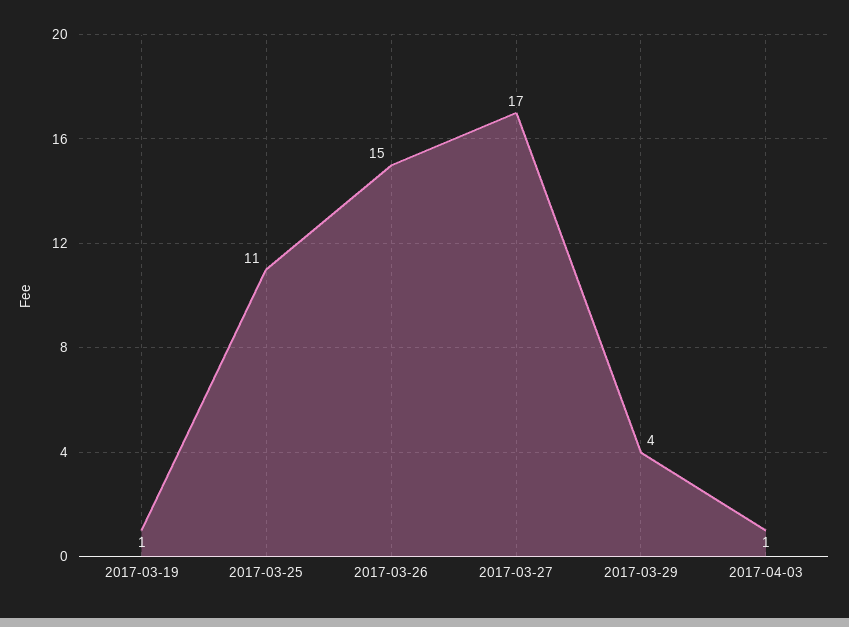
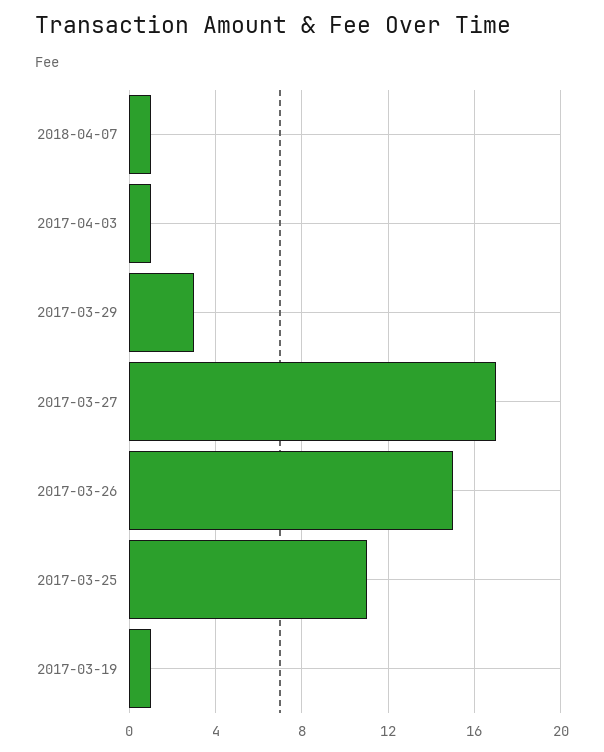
2017-03-29: 4 -> 3
2018-04-07: none -> 1

